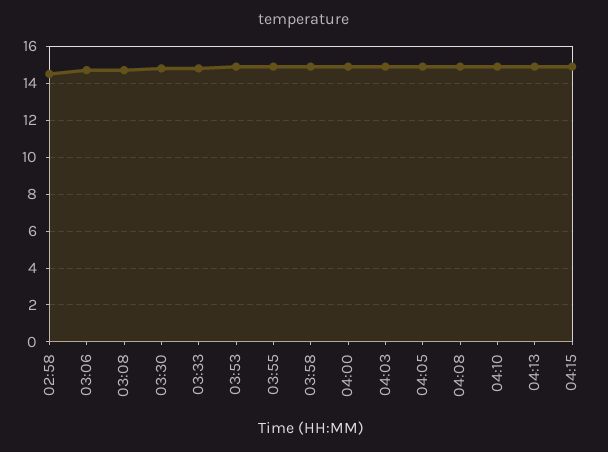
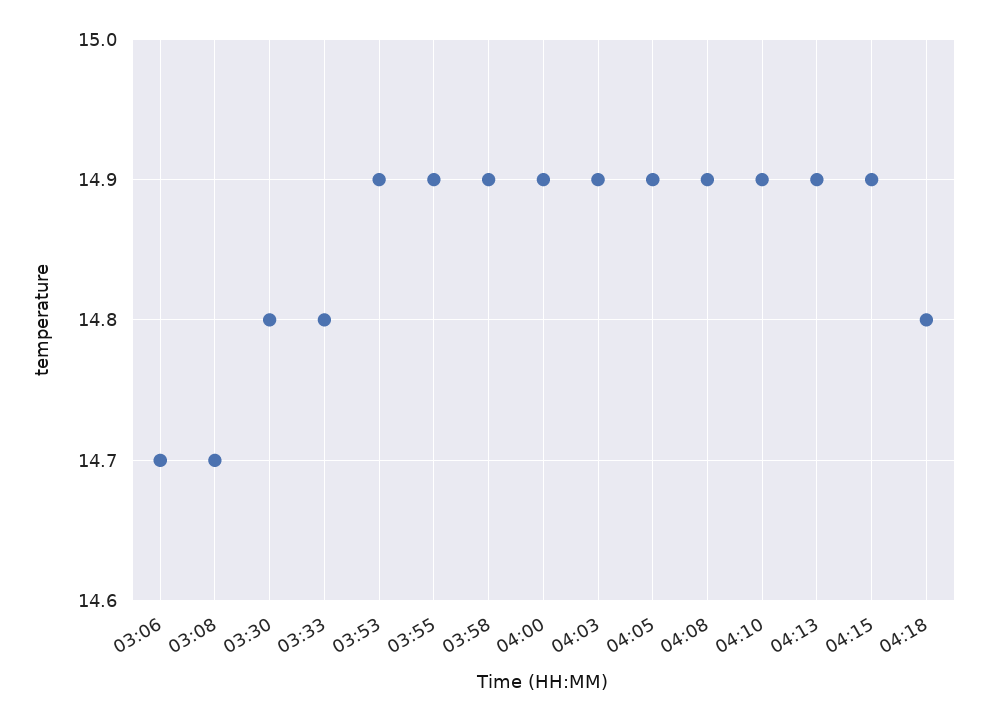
02:58: 14.5 -> none
04:18: none -> 14.8

